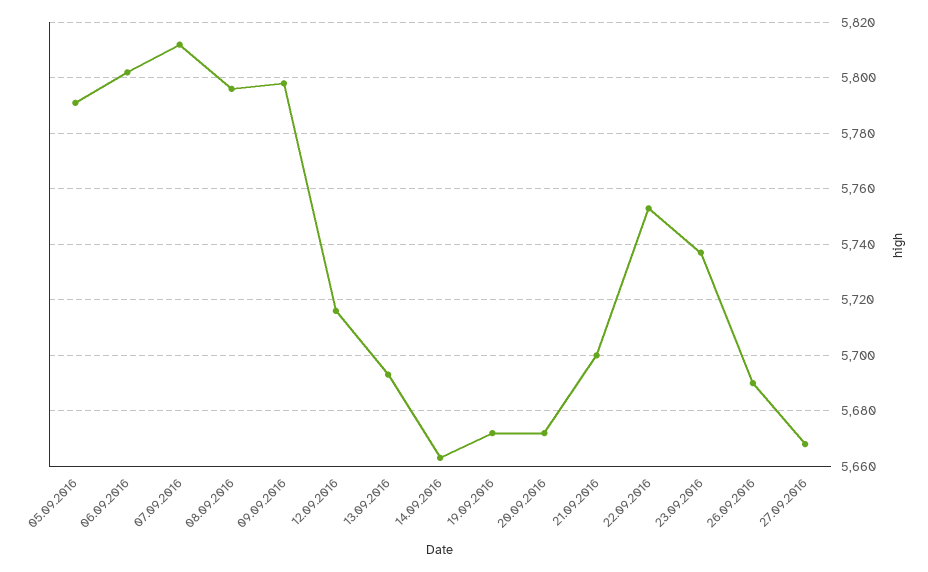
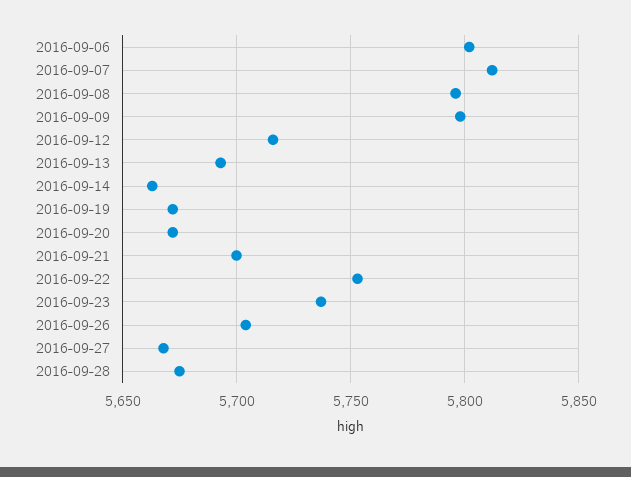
05.09.2016: 5790 -> none
26.09.2016: 5690 -> 5705
2016-09-28: none -> 5675

